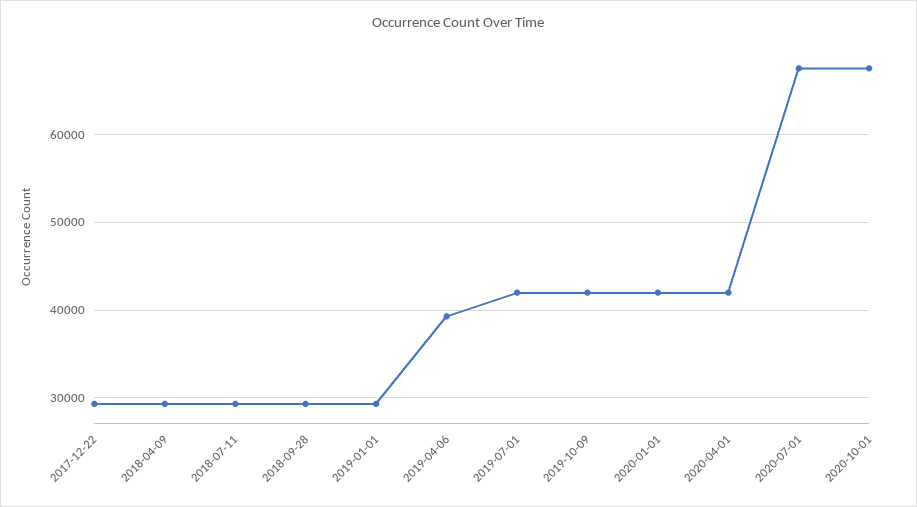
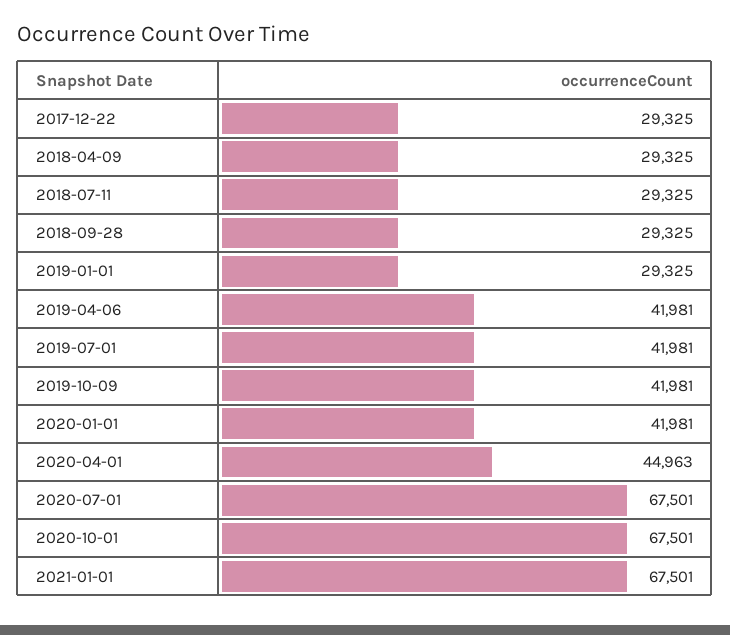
2019-04-06: 39000 -> 41981
2020-04-01: 42000 -> 44963
2021-01-01: none -> 67501

